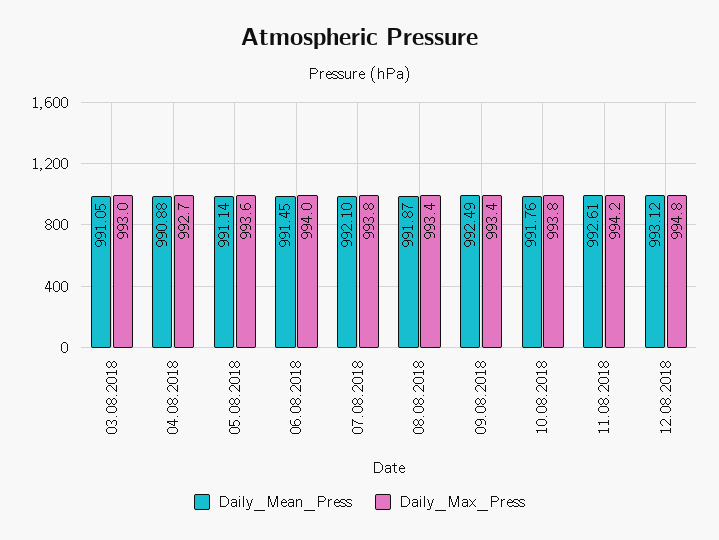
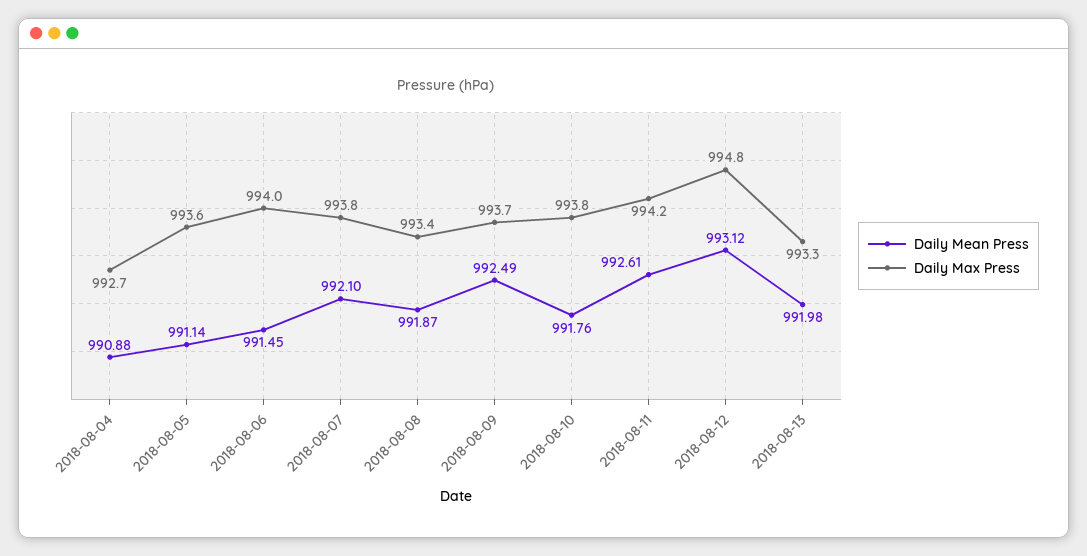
Daily_Mean_Press, 03.08.2018: 991.05 -> none
Daily_Max_Press, 03.08.2018: 993 -> none
Daily_Max_Press, 09.08.2018: 993.4 -> 993.7
Daily_Mean_Press, 2018-08-13: none -> 991.98
Daily_Max_Press, 2018-08-13: none -> 993.3

